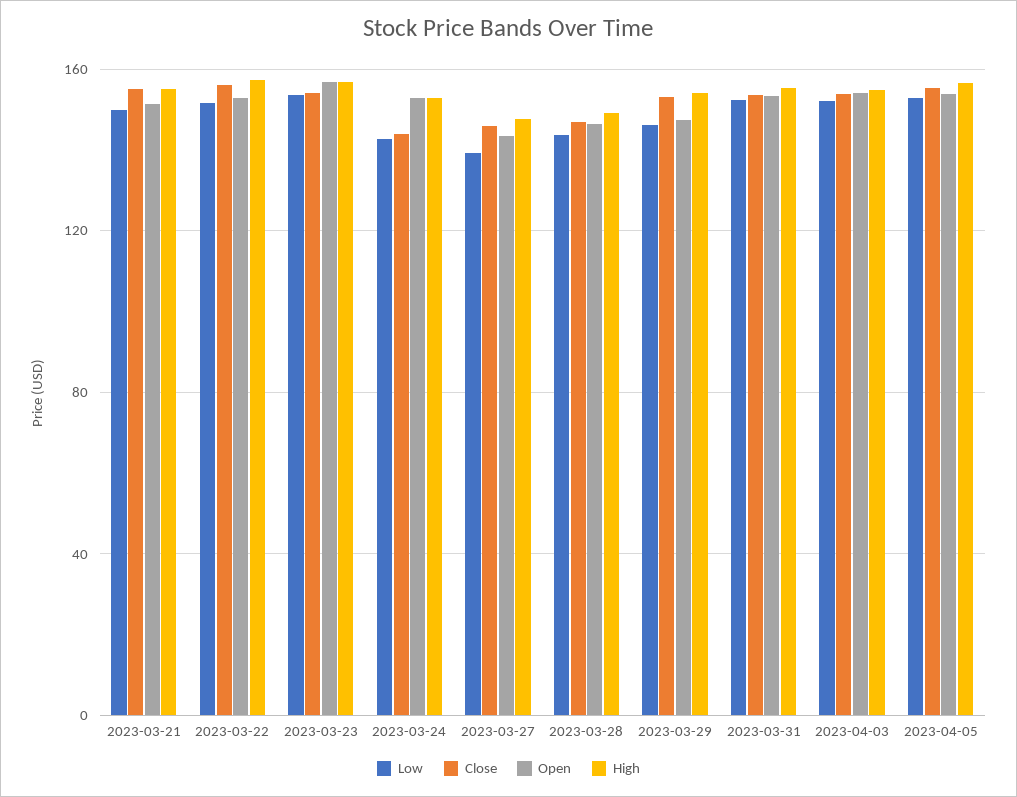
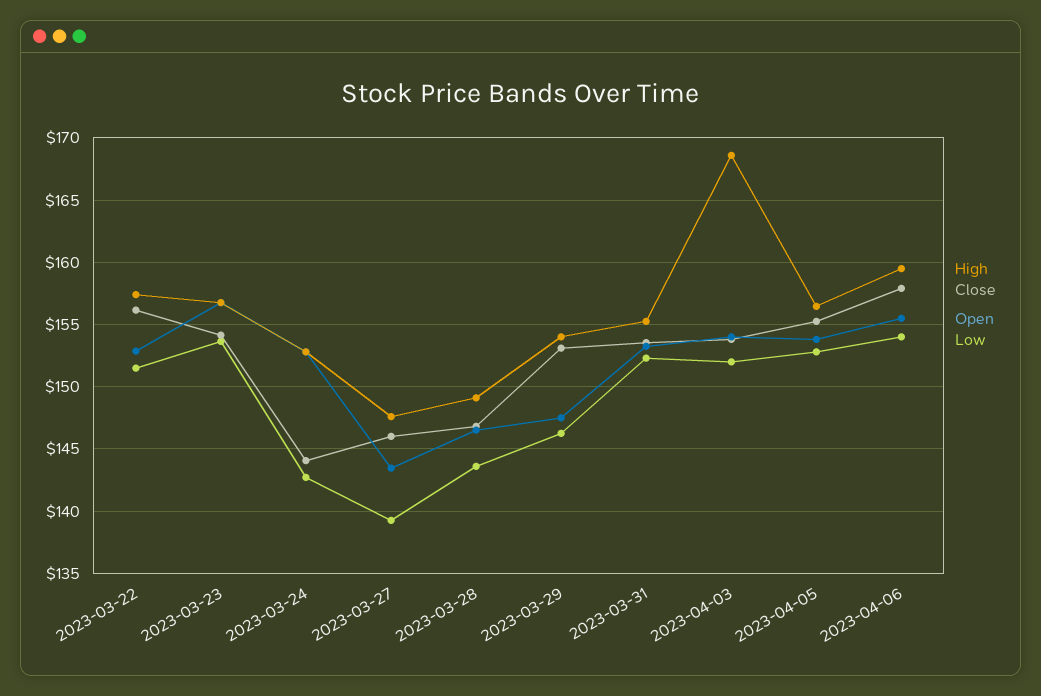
Low, 2023-03-21: 150 -> none
Close, 2023-03-21: 155 -> none
Open, 2023-03-21: 150 -> none
High, 2023-03-21: 155 -> none
High, 2023-04-03: 155 -> 168.5
High, 2023-04-06: none -> 159.5
Close, 2023-04-06: none -> 158
Open, 2023-04-06: none -> 155.5
Low, 2023-04-06: none -> 154

